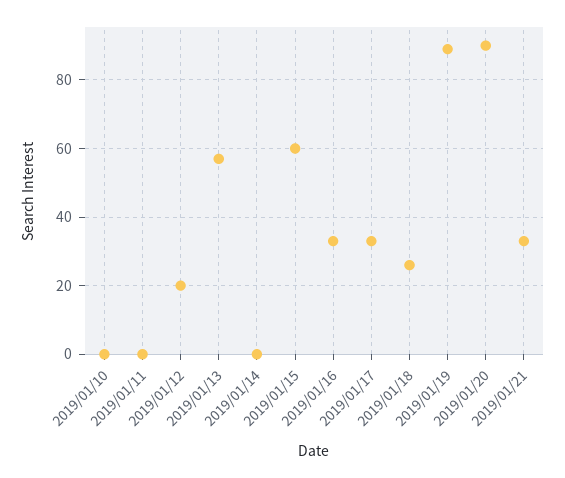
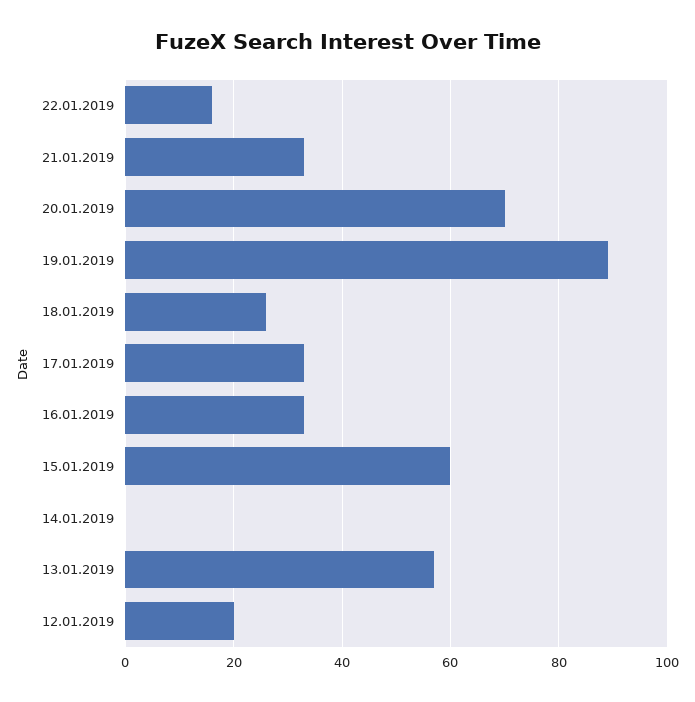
2019/01/10: 0 -> none
2019/01/11: 0 -> none
2019/01/20: 90 -> 70
22.01.2019: none -> 15

